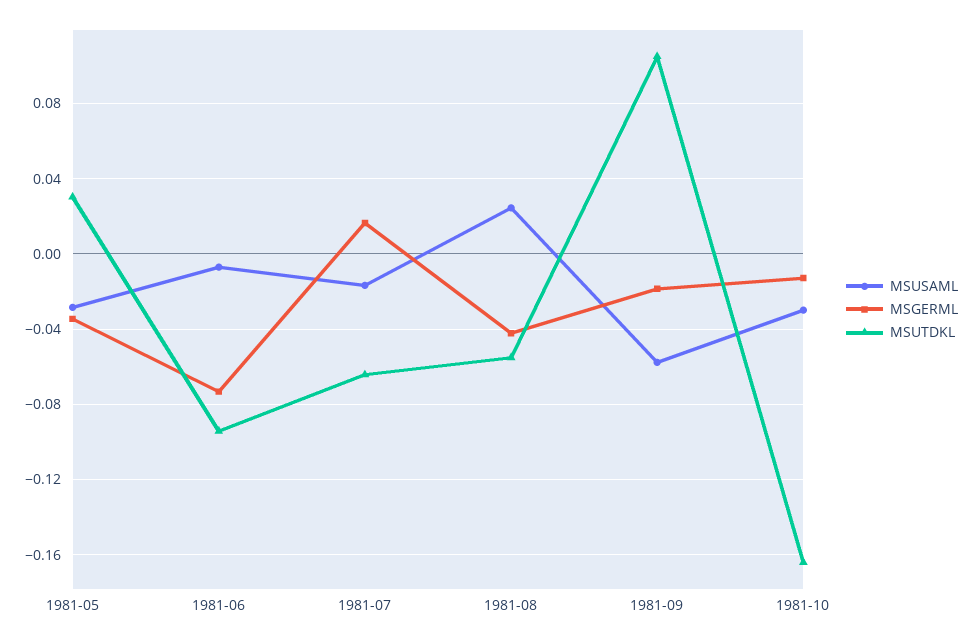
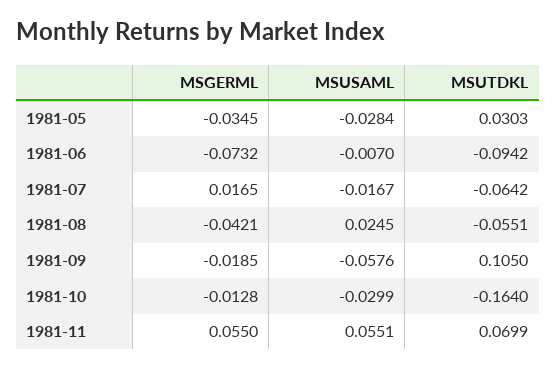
MSGERML, 1981-11: none -> 0.055
MSUSAML, 1981-11: none -> 0.0551
MSUTDKL, 1981-11: none -> 0.0699

